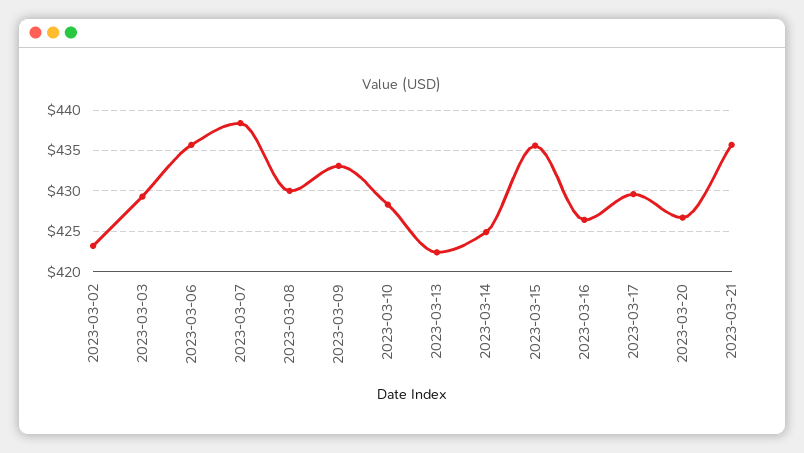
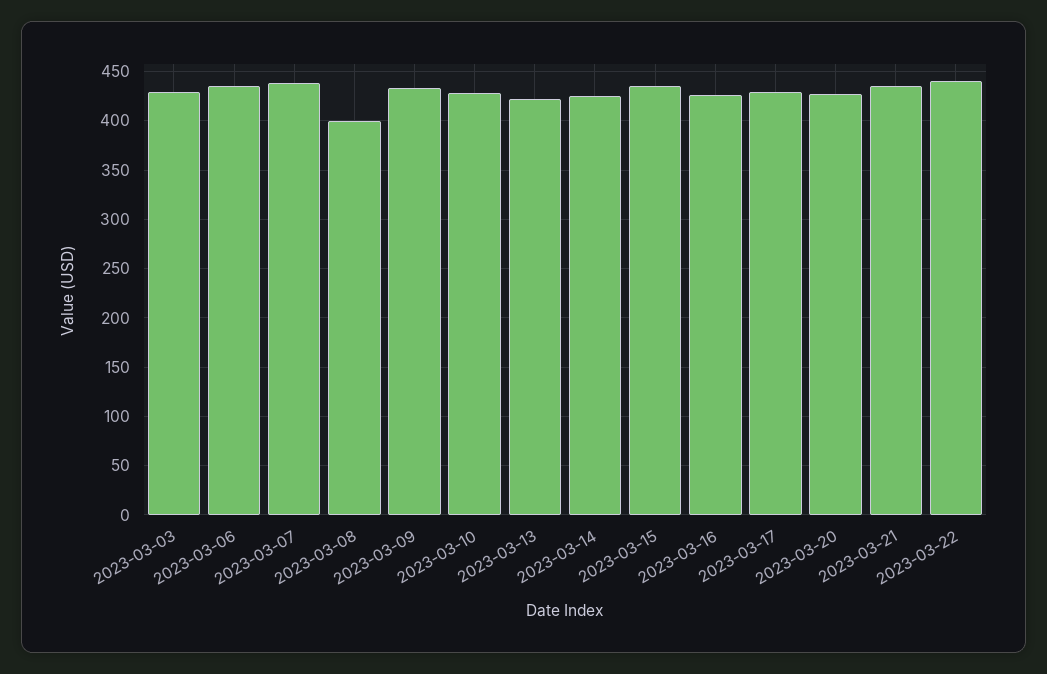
2023-03-02: 423 -> none
2023-03-08: 430 -> 400
2023-03-22: none -> 440

